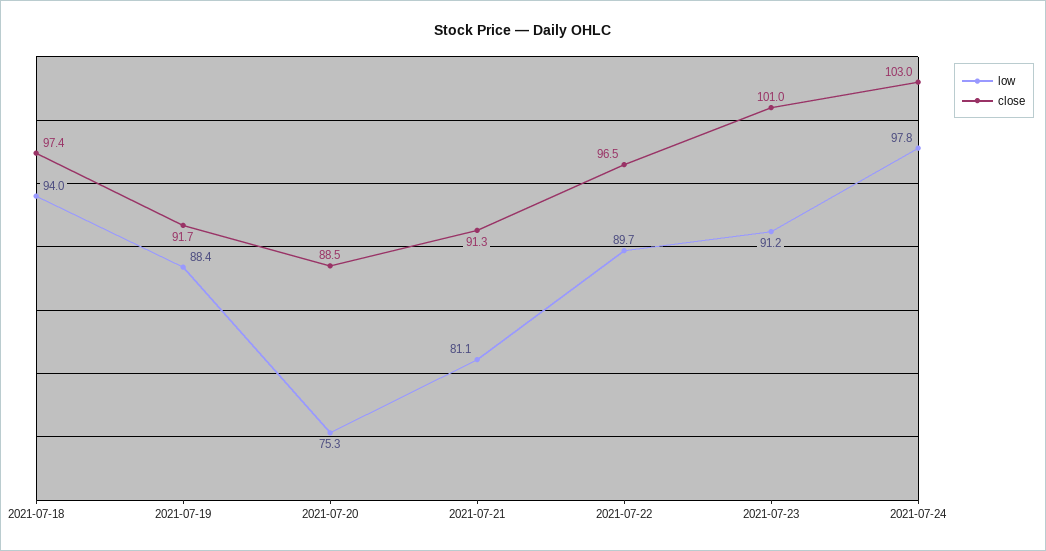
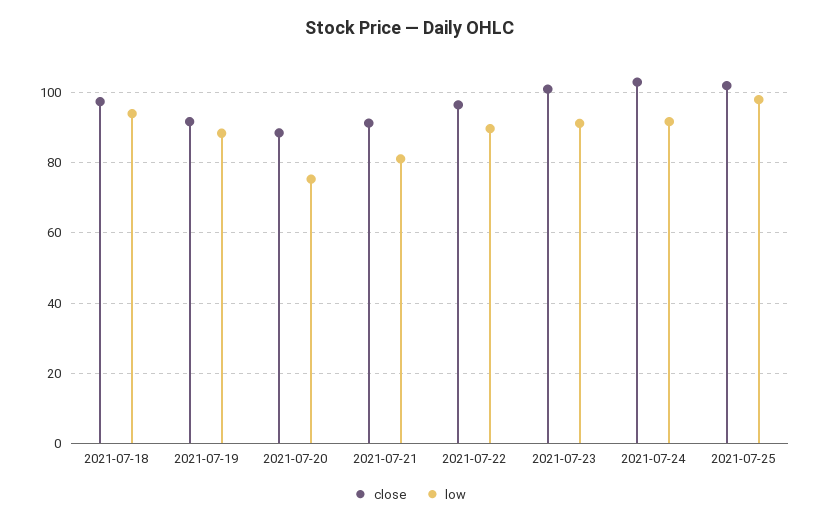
low, 2021-07-24: 97.8 -> 92
close, 2021-07-25: none -> 102
low, 2021-07-25: none -> 98

